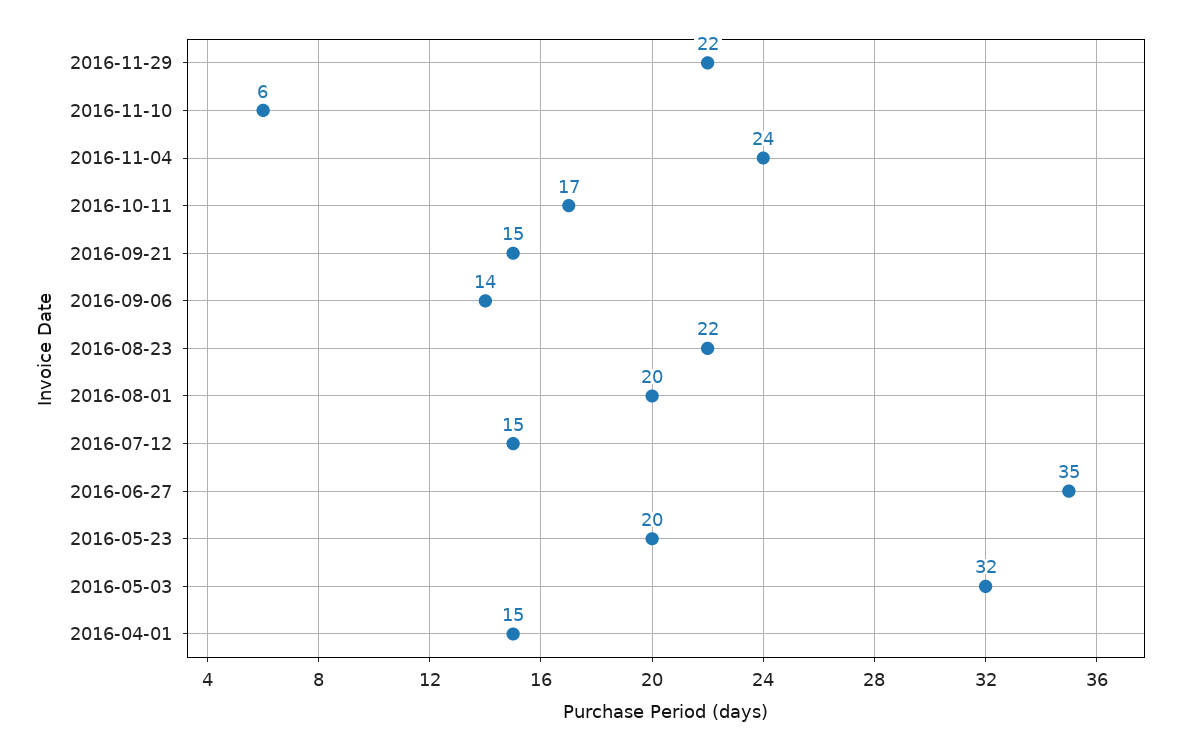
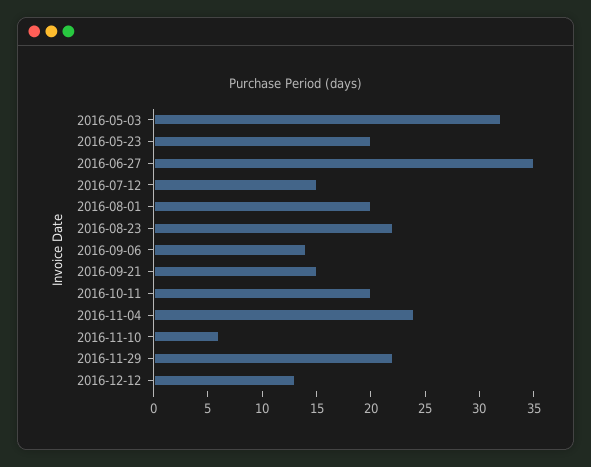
2016-10-11: 17 -> 20
2016-04-01: 15 -> none
2016-12-12: none -> 13

